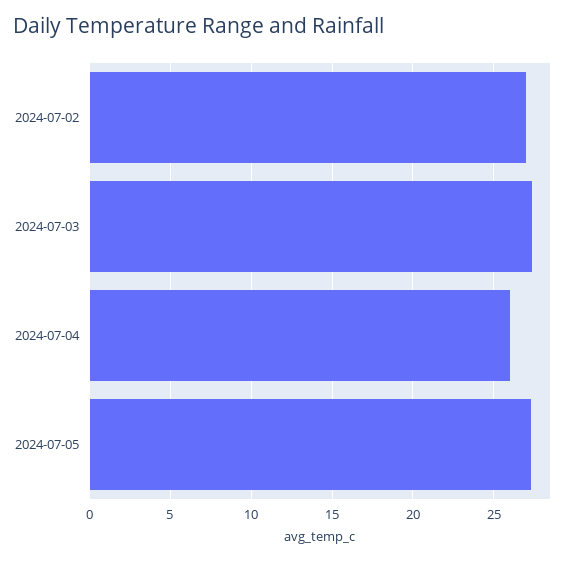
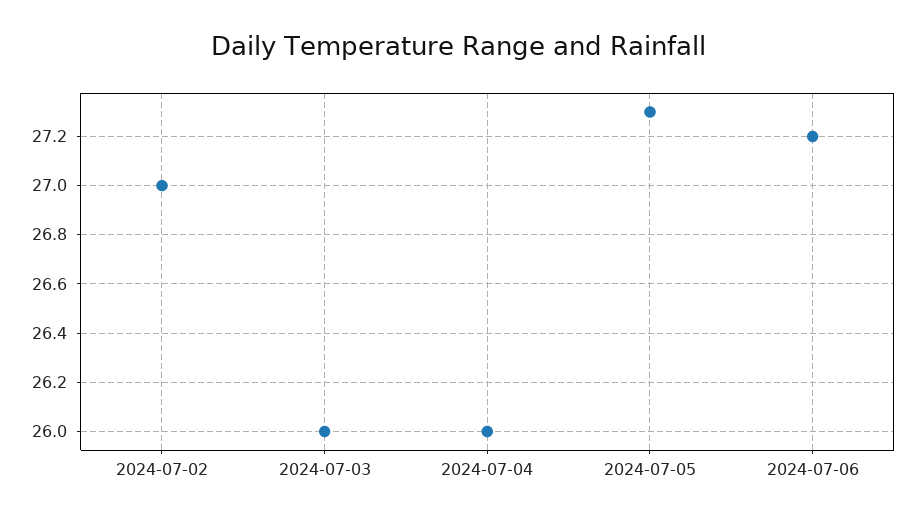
2024-07-03: 27.5 -> 26
2024-07-06: none -> 27.2

